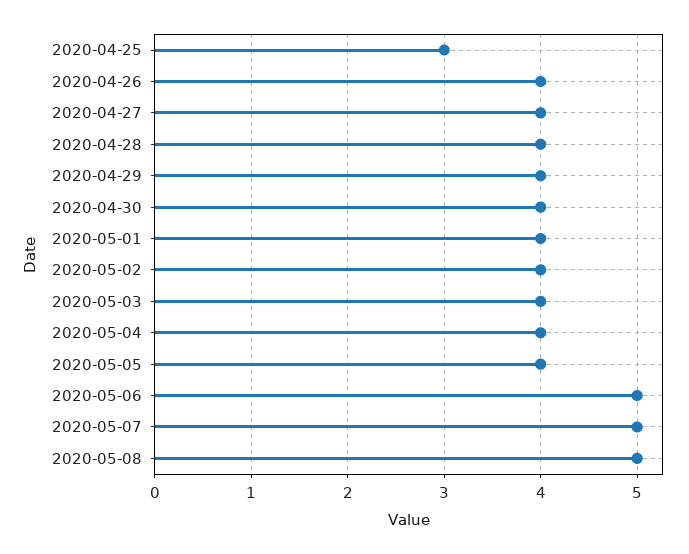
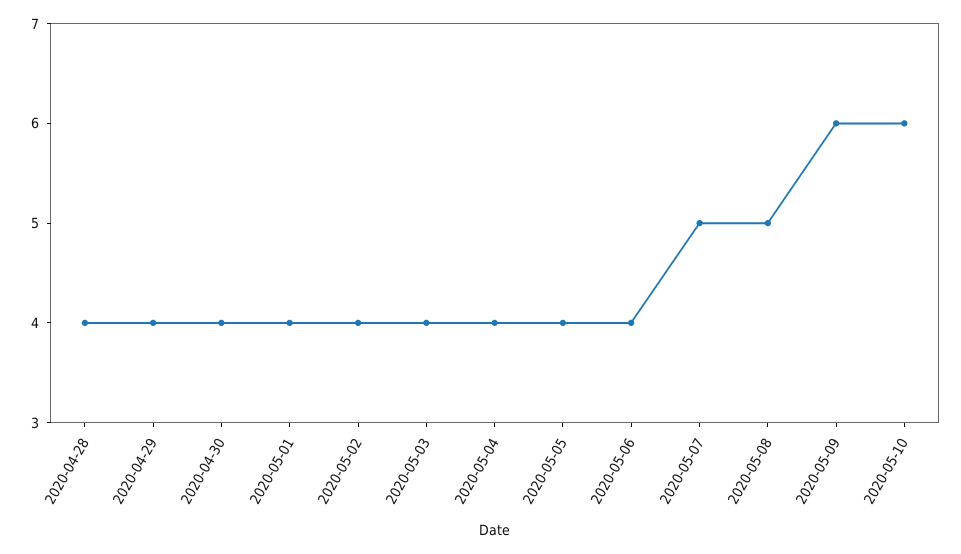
2020-04-25: 3 -> none
2020-04-26: 4 -> none
2020-04-27: 4 -> none
2020-05-06: 5 -> 4
2020-05-09: none -> 6
2020-05-10: none -> 6

